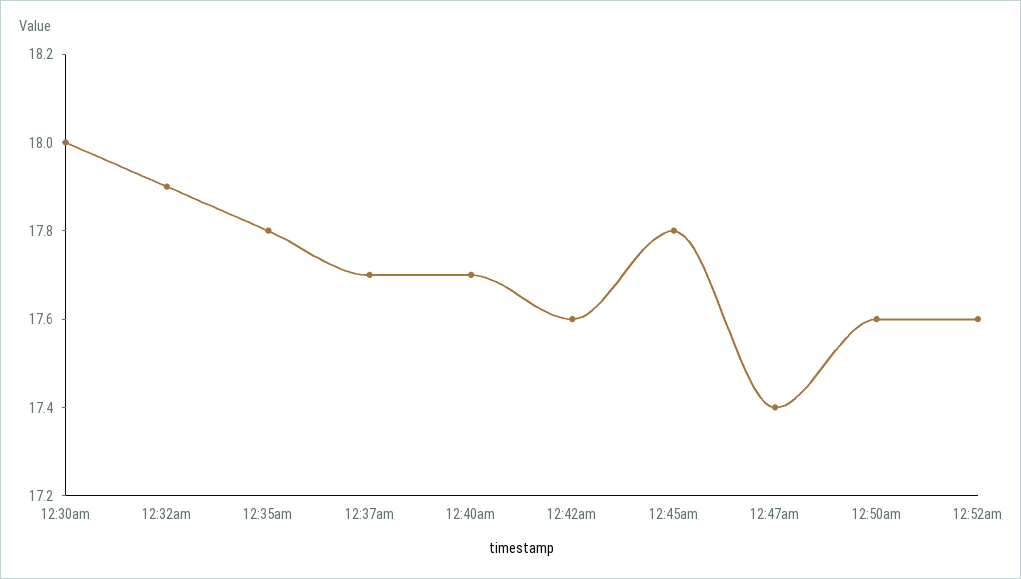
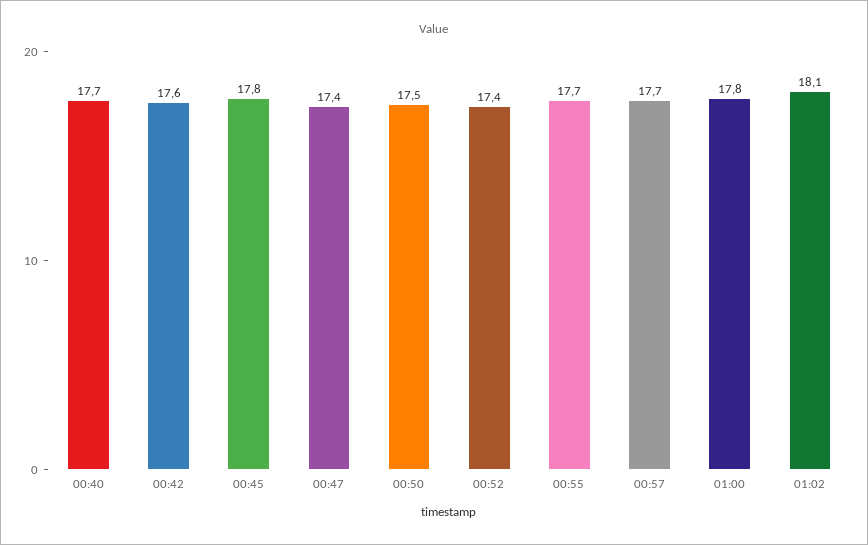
12:30am: 18 -> none
12:32am: 17.9 -> none
12:35am: 17.8 -> none
12:37am: 17.7 -> none
12:50am: 17.6 -> 17.5
12:52am: 17.6 -> 17.4
00:55: none -> 17.7
00:57: none -> 17.7
01:00: none -> 17.8
01:02: none -> 18.1

